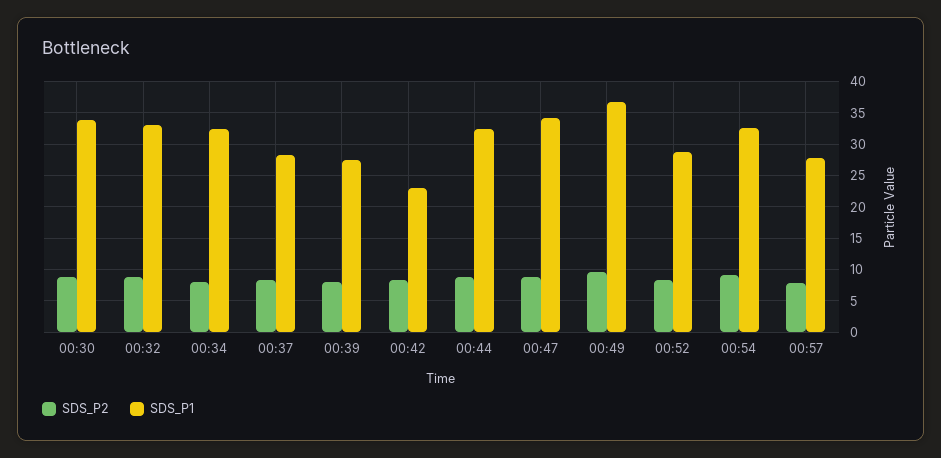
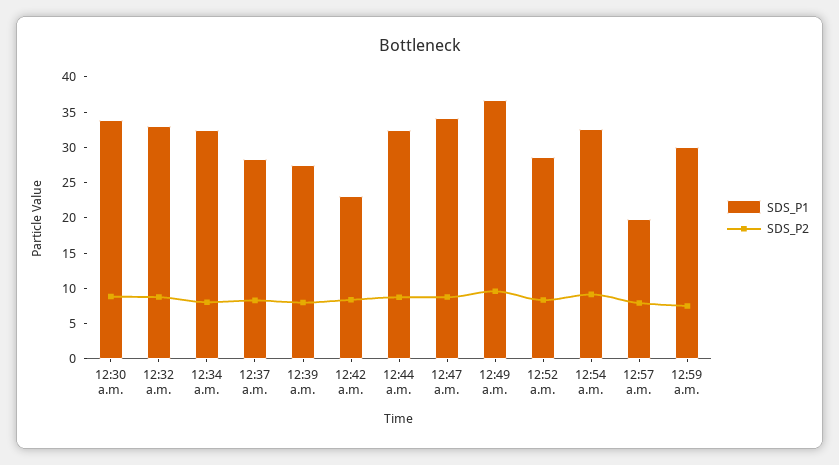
SDS_P1, 00:57: 28 -> 20
SDS_P1, 12:59 a.m.: none -> 30
SDS_P2, 12:59 a.m.: none -> 7.5

